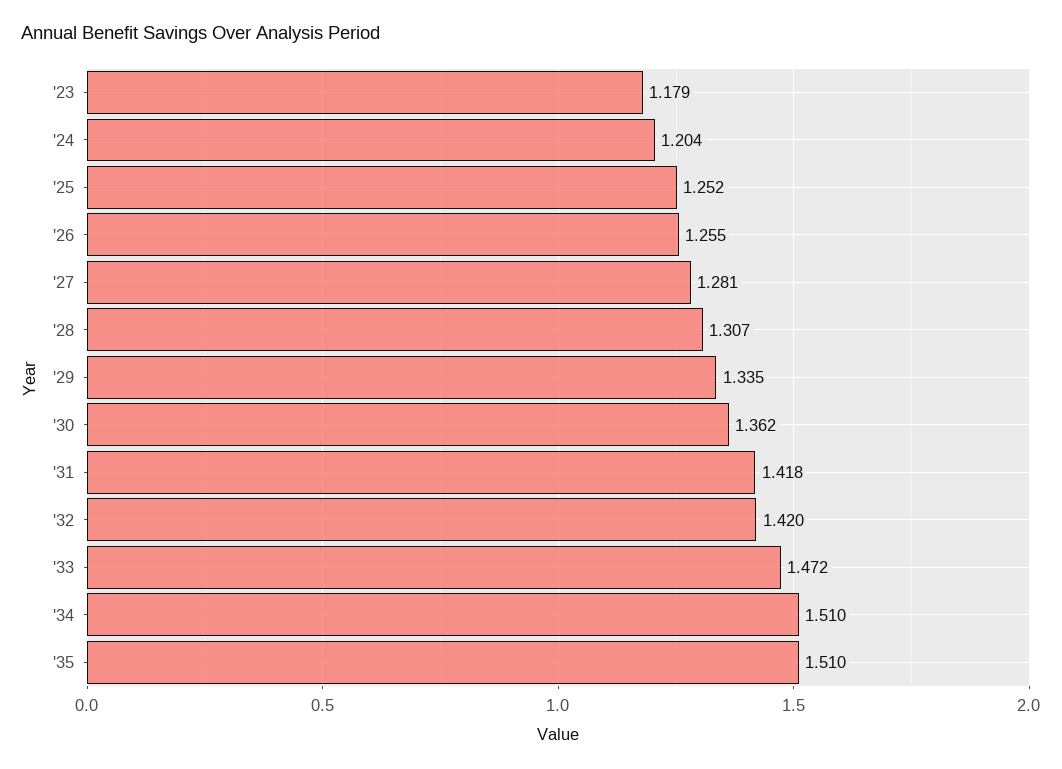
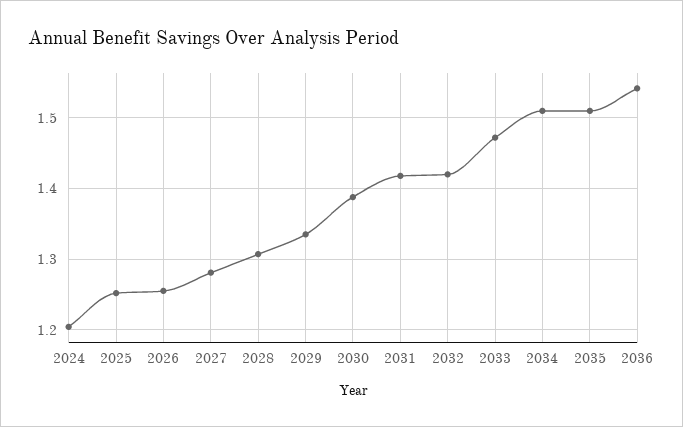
'23: 1.179 -> none
'30: 1.362 -> 1.39
2036: none -> 1.54

